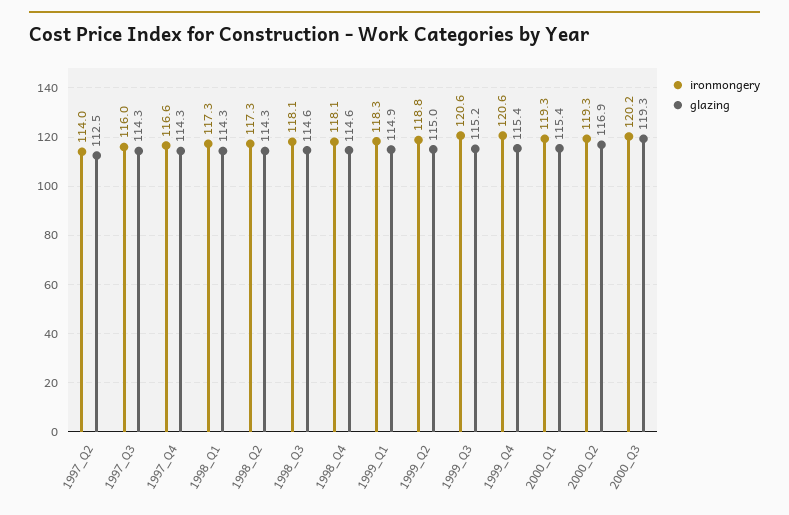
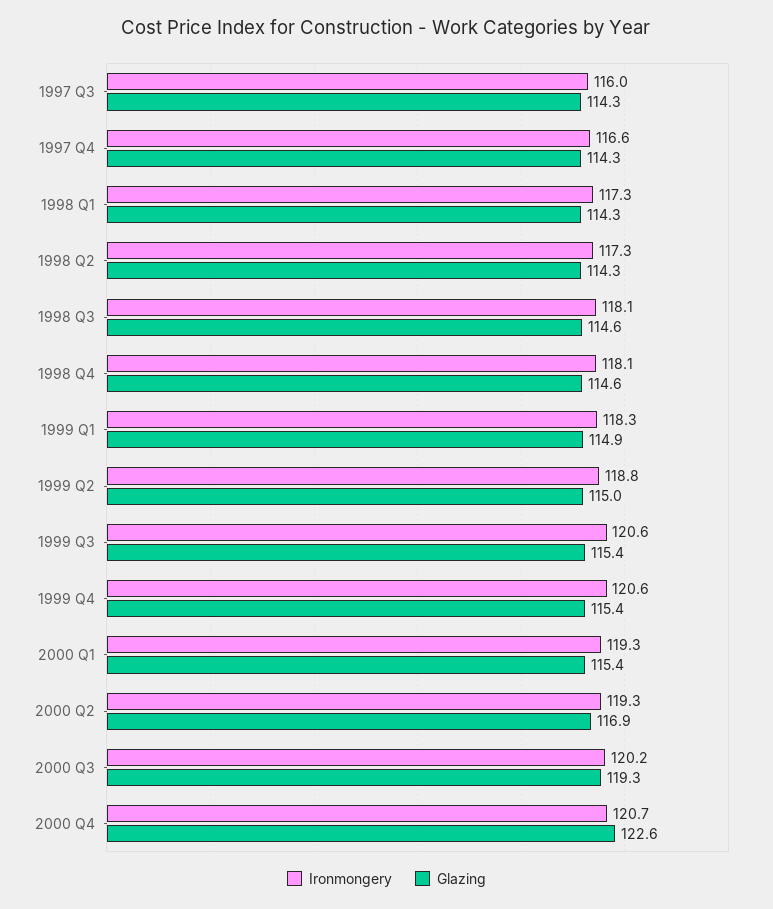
ironmongery, 1997_Q2: 114 -> none
glazing, 1997_Q2: 112.5 -> none
glazing, 1999_Q3: 115.2 -> 115.4
ironmongery, 2000 Q4: none -> 120.7
glazing, 2000 Q4: none -> 122.6

